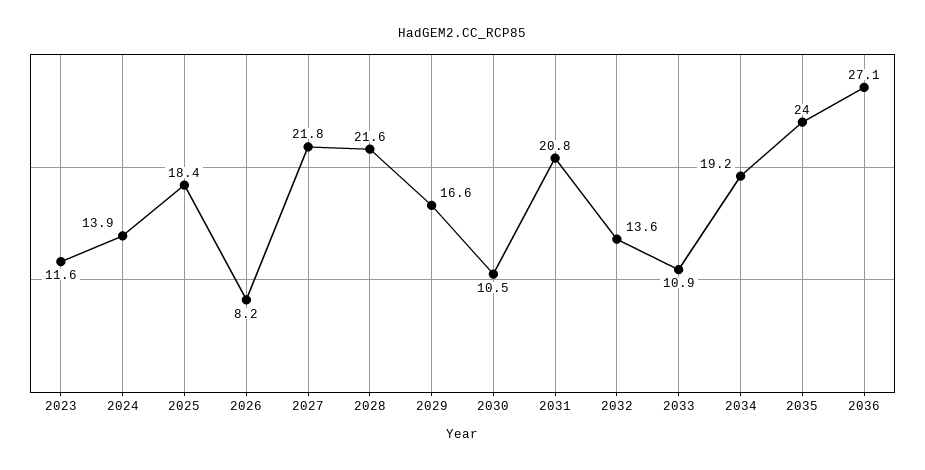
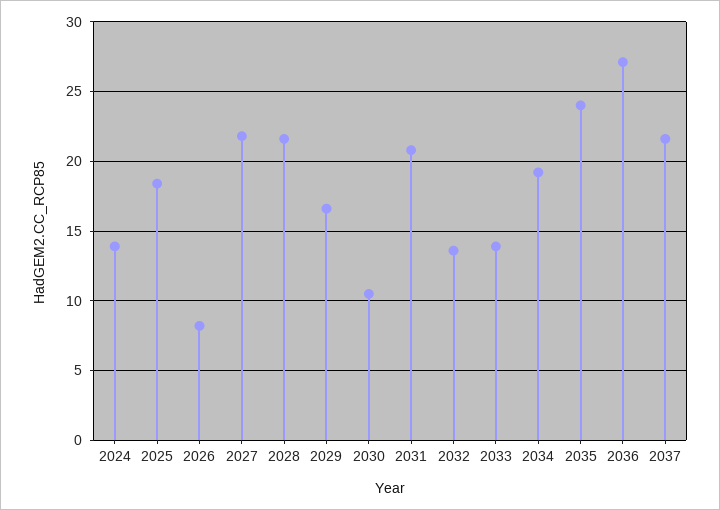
2023: 11.6 -> none
2033: 10.9 -> 14
2037: none -> 21.5

